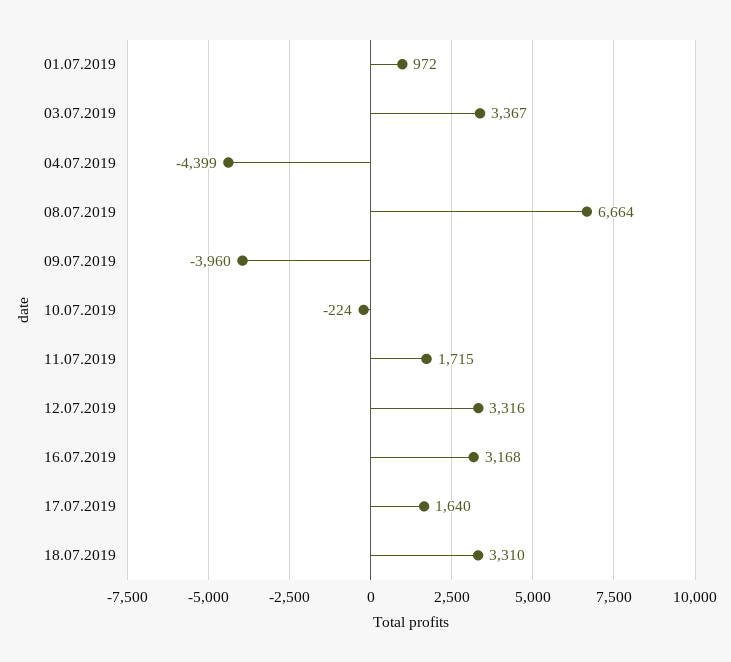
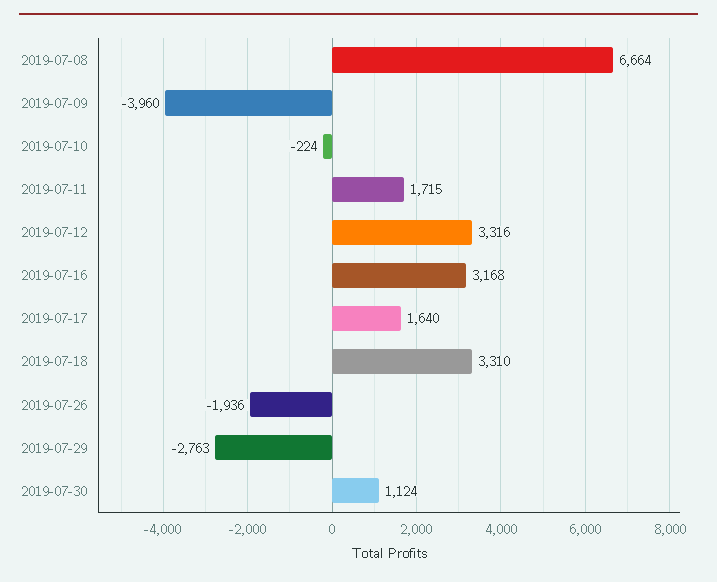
01.07.2019: 972 -> none
03.07.2019: 3367 -> none
04.07.2019: -4399 -> none
2019-07-26: none -> -1936
2019-07-29: none -> -2763
2019-07-30: none -> 1124

